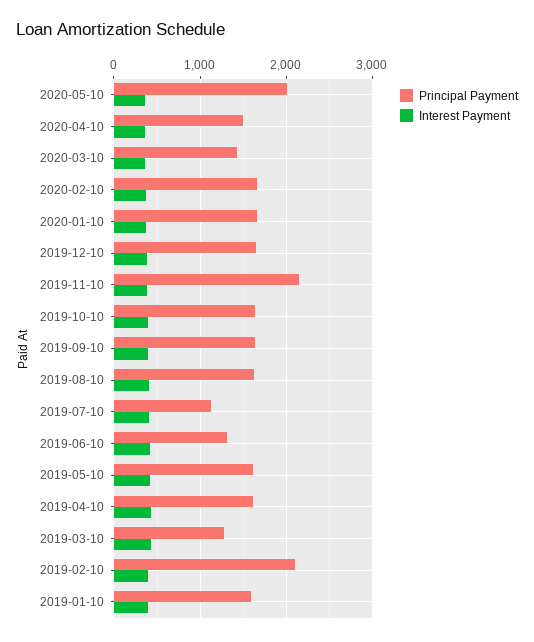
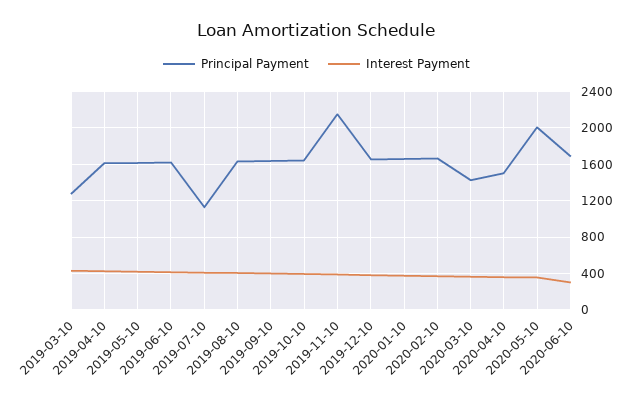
Principal Payment, 2019-06-10: 1300 -> 1600
Principal Payment, 2019-02-10: 2100 -> none
Interest Payment, 2019-02-10: 400 -> none
Principal Payment, 2019-01-10: 1600 -> none
Interest Payment, 2019-01-10: 400 -> none
Principal Payment, 2020-06-10: none -> 1700
Interest Payment, 2020-06-10: none -> 300

